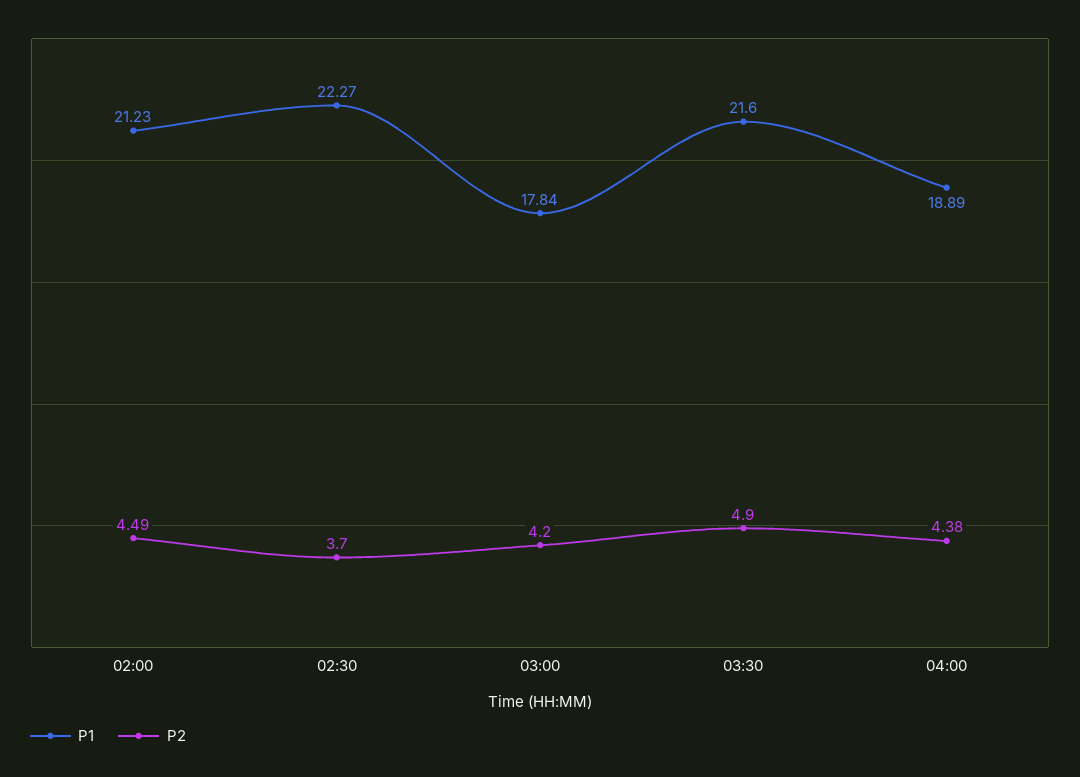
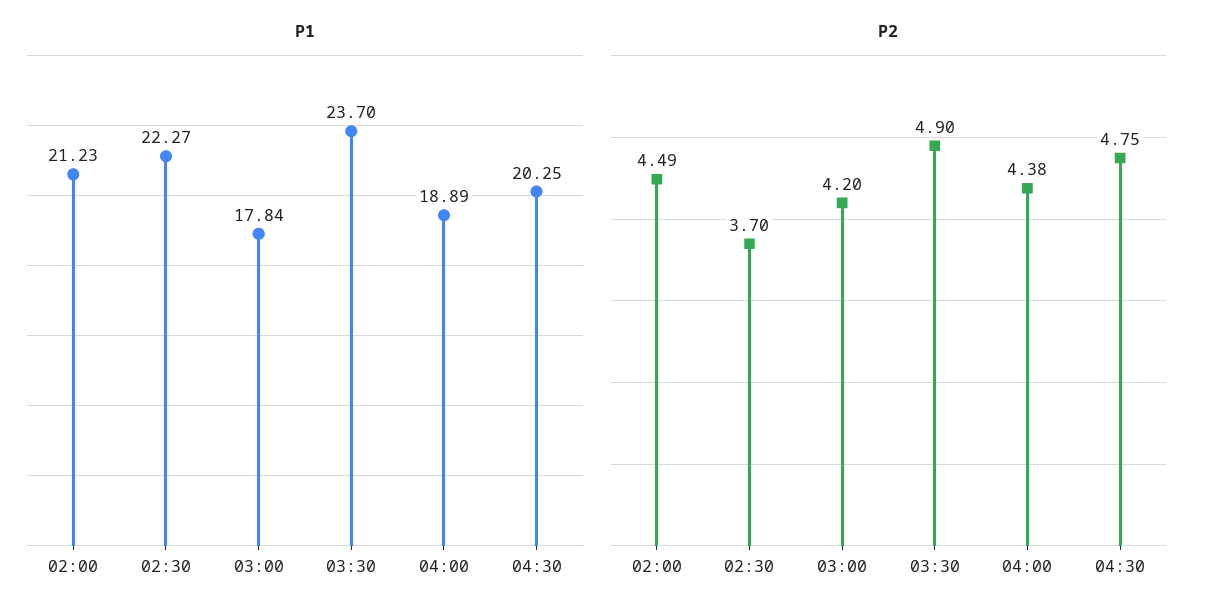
P1, 03:30: 21.6 -> 23.7
P1, 04:30: none -> 20.25
P2, 04:30: none -> 4.75

